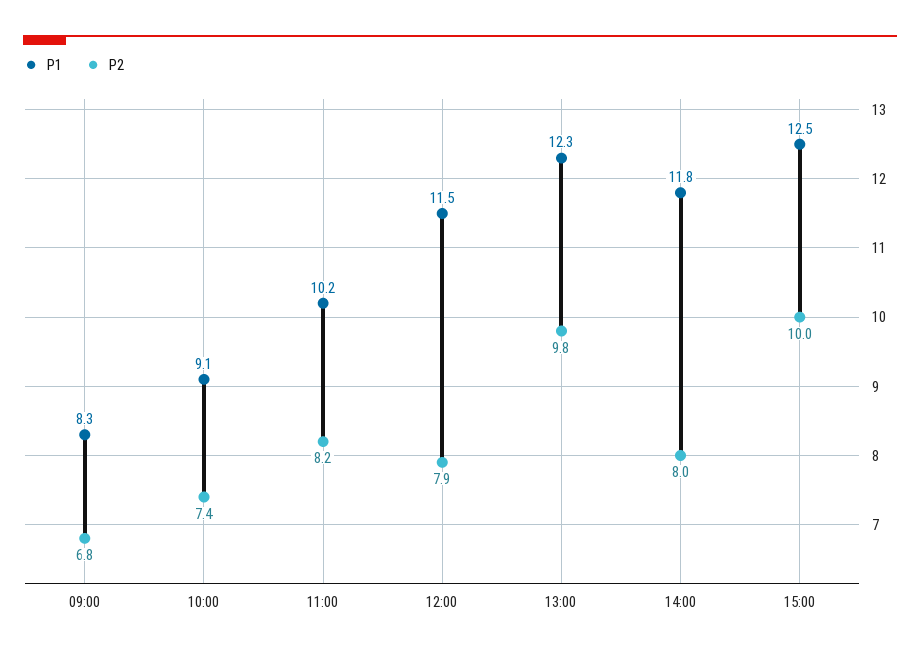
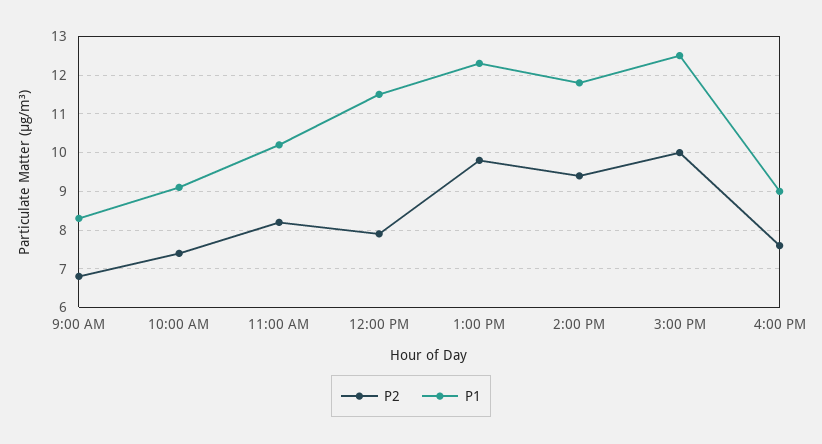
P2, 14:00: 8 -> 9.5
P2, 4:00 PM: none -> 7.5
P1, 4:00 PM: none -> 9

